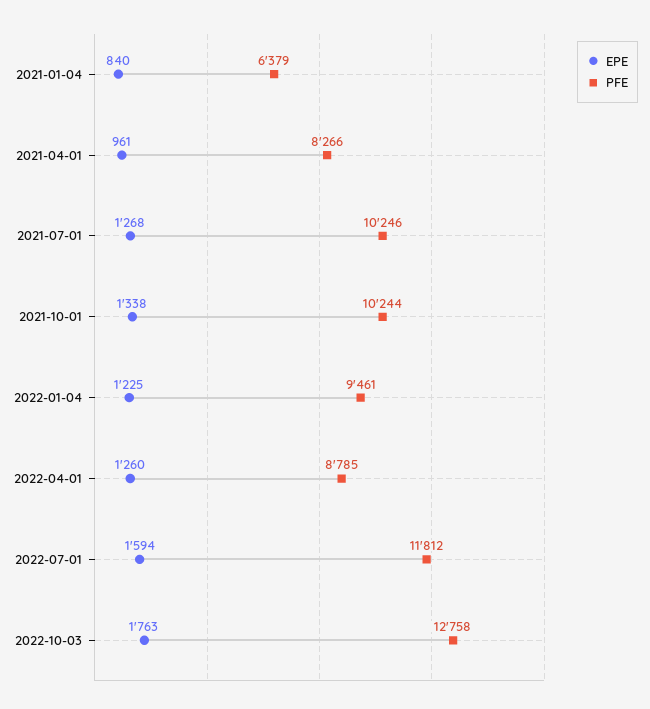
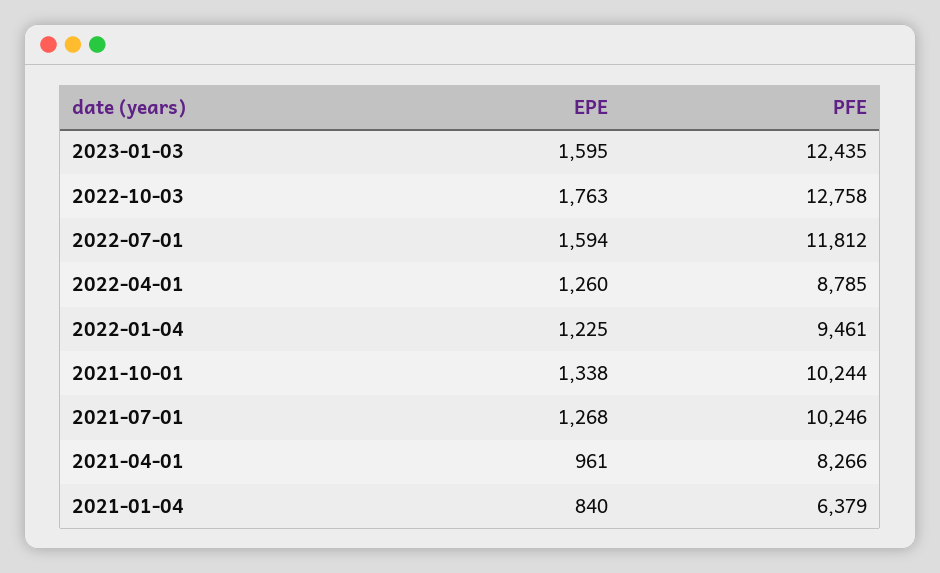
EPE, 2023-01-03: none -> 1595
PFE, 2023-01-03: none -> 12435

